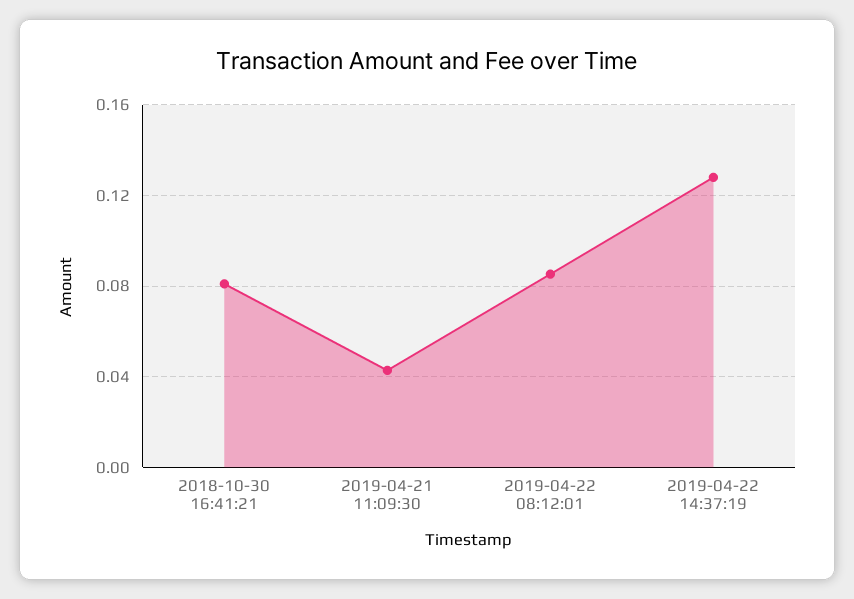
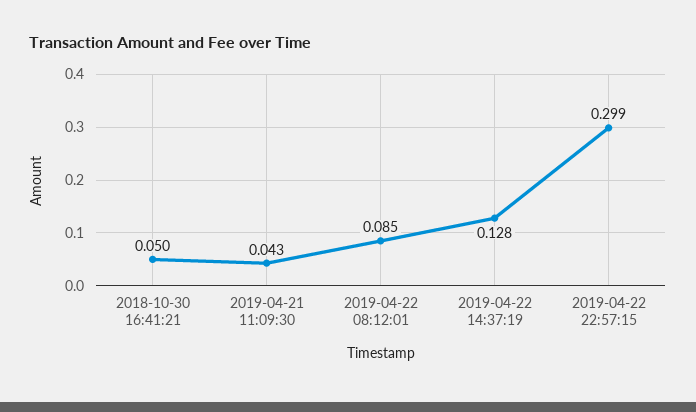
2018-10-30 16:41:21: 0.08 -> 0.05
2019-04-22 22:57:15: none -> 0.299

